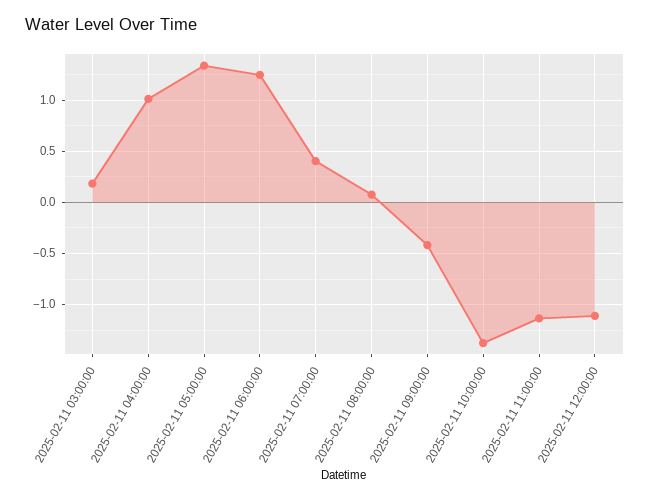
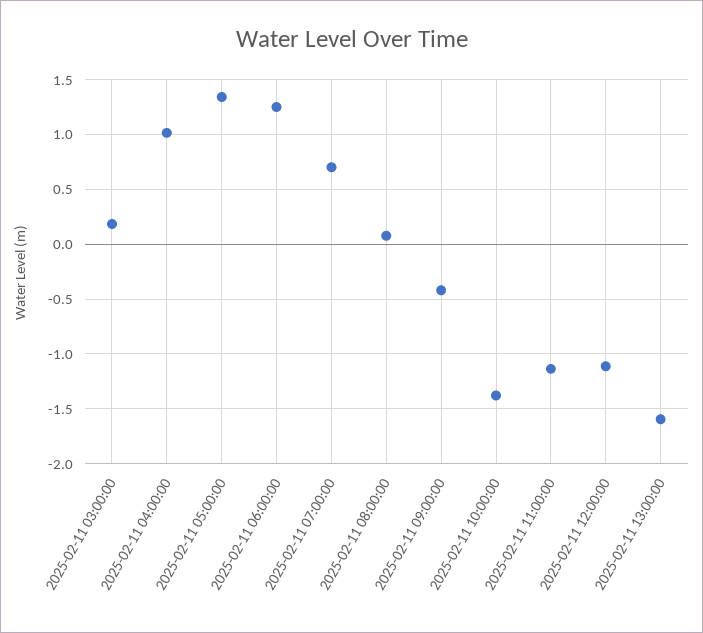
2025-02-11 07:00:00: 0.4 -> 0.7
2025-02-11 13:00:00: none -> -1.6

